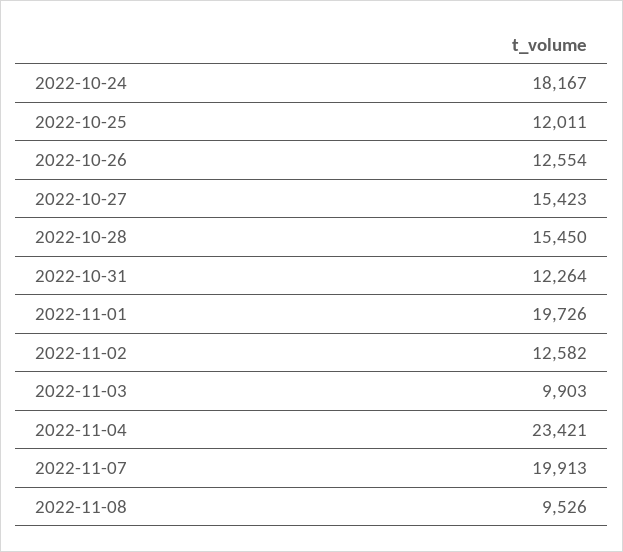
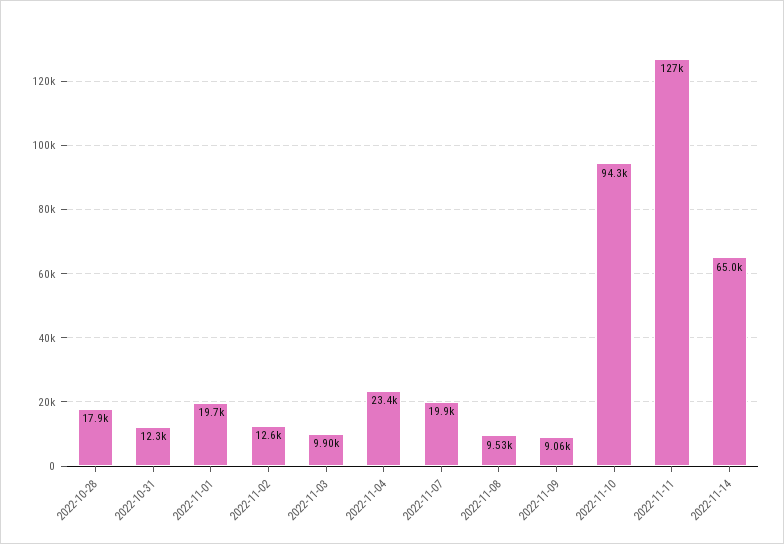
2022-10-24: 18167 -> none
2022-10-25: 12011 -> none
2022-10-26: 12554 -> none
2022-10-27: 15423 -> none
2022-10-28: 15450 -> 17900
2022-11-09: none -> 9060
2022-11-10: none -> 94300
2022-11-11: none -> 127000
2022-11-14: none -> 65000

